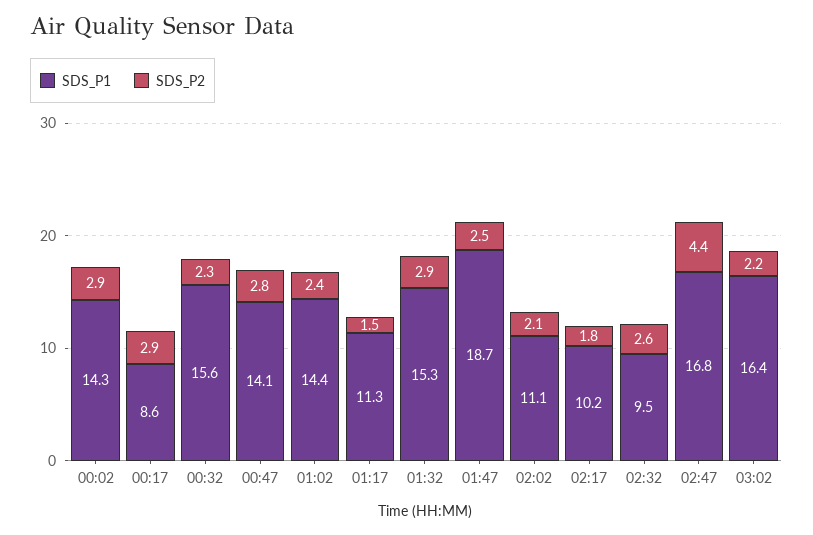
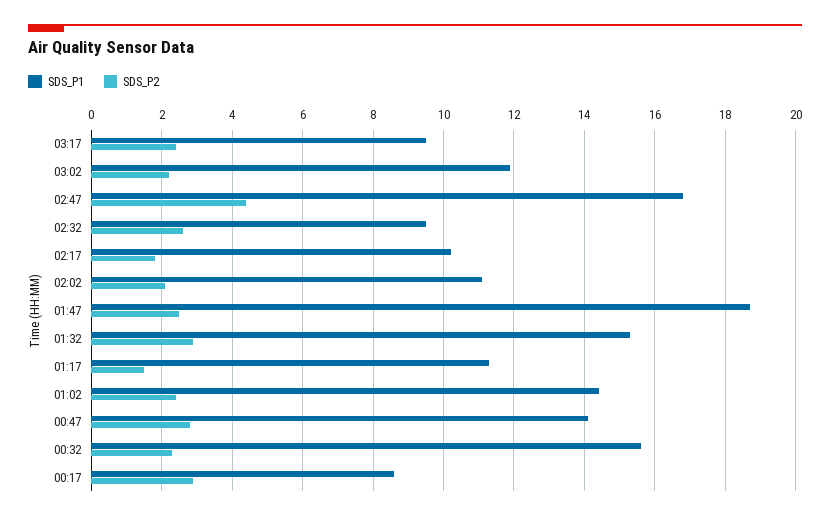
SDS_P1, 00:02: 14.3 -> none
SDS_P2, 00:02: 2.9 -> none
SDS_P1, 03:02: 16.4 -> 12
SDS_P1, 03:17: none -> 9.5
SDS_P2, 03:17: none -> 2.5

